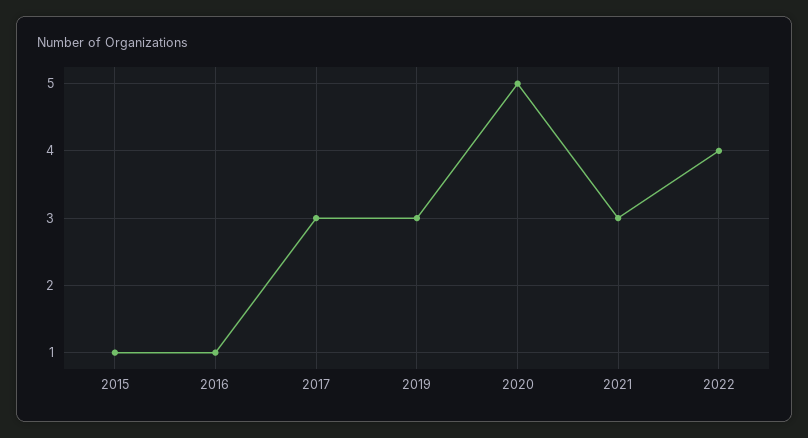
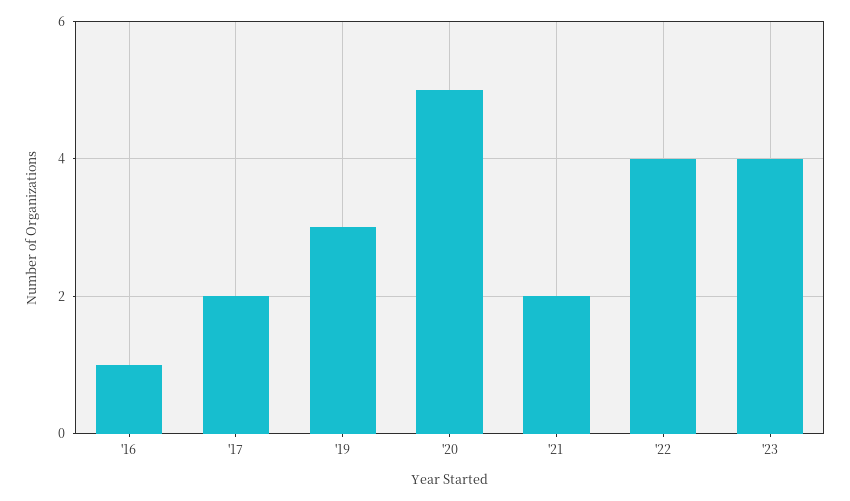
2015: 1 -> none
2017: 3 -> 2
2021: 3 -> 2
'23: none -> 4

